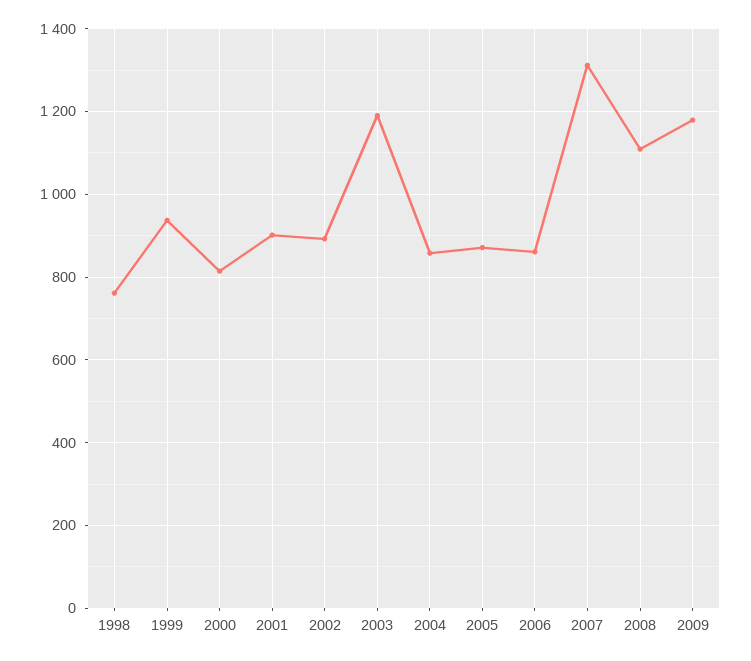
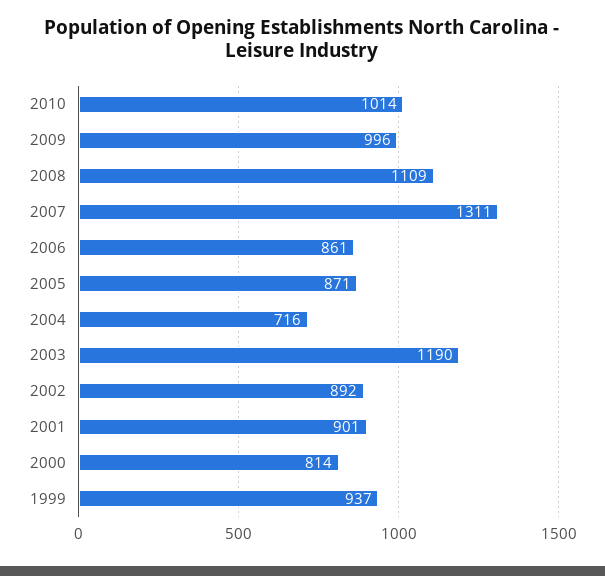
1998: 760 -> none
2004: 860 -> 716
2009: 1180 -> 996
2010: none -> 1014

